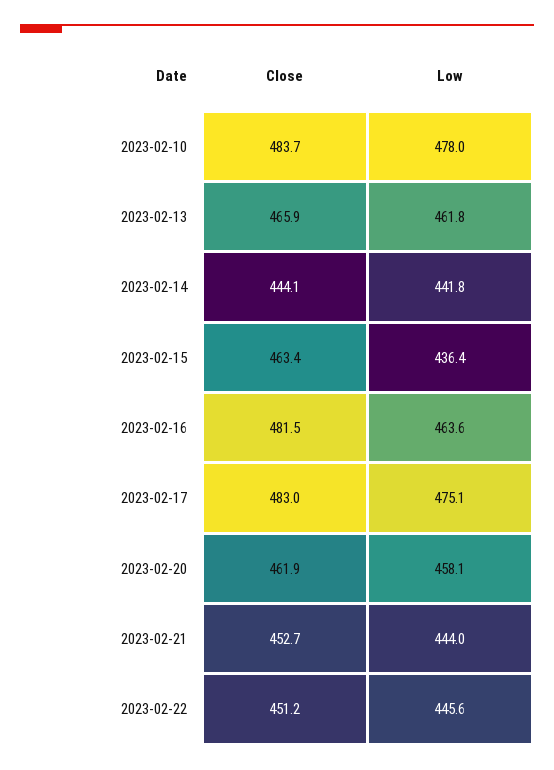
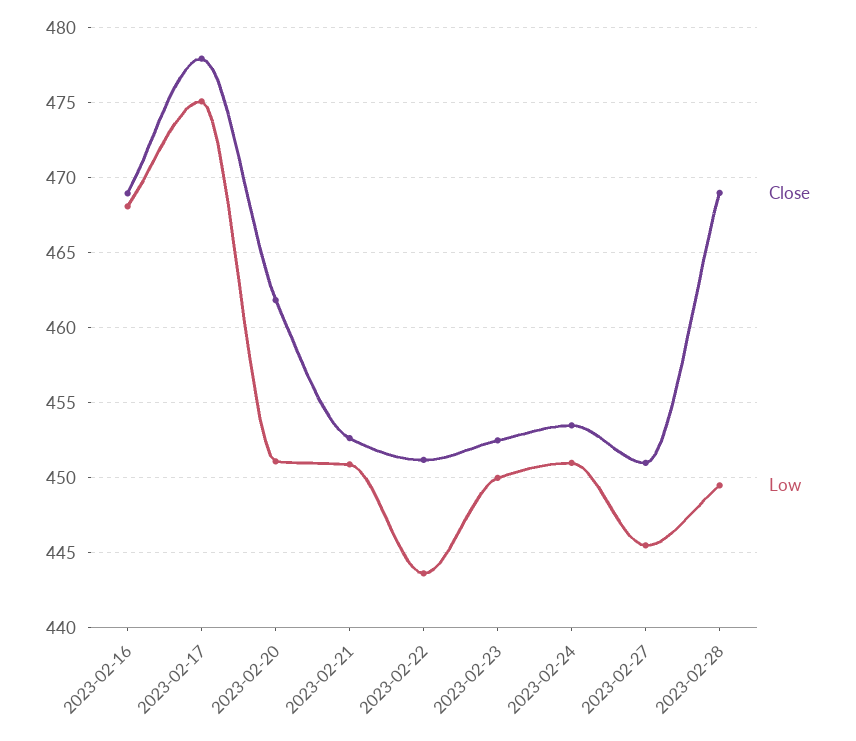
Close, 2023-02-10: 483.7 -> none
Low, 2023-02-10: 478 -> none
Close, 2023-02-13: 465.9 -> none
Low, 2023-02-13: 461.8 -> none
Close, 2023-02-14: 444.1 -> none
Low, 2023-02-14: 441.8 -> none
Close, 2023-02-15: 463.4 -> none
Low, 2023-02-15: 436.4 -> none
Close, 2023-02-16: 481.5 -> 469
Low, 2023-02-16: 463.6 -> 468
Close, 2023-02-17: 483 -> 478
Low, 2023-02-20: 458.1 -> 451
Low, 2023-02-21: 444 -> 451
Low, 2023-02-22: 445.6 -> 443.5
Close, 2023-02-23: none -> 452.5
Low, 2023-02-23: none -> 450
Close, 2023-02-24: none -> 453.5
Low, 2023-02-24: none -> 451
Close, 2023-02-27: none -> 451
Low, 2023-02-27: none -> 445.5
Close, 2023-02-28: none -> 469
Low, 2023-02-28: none -> 449.5

